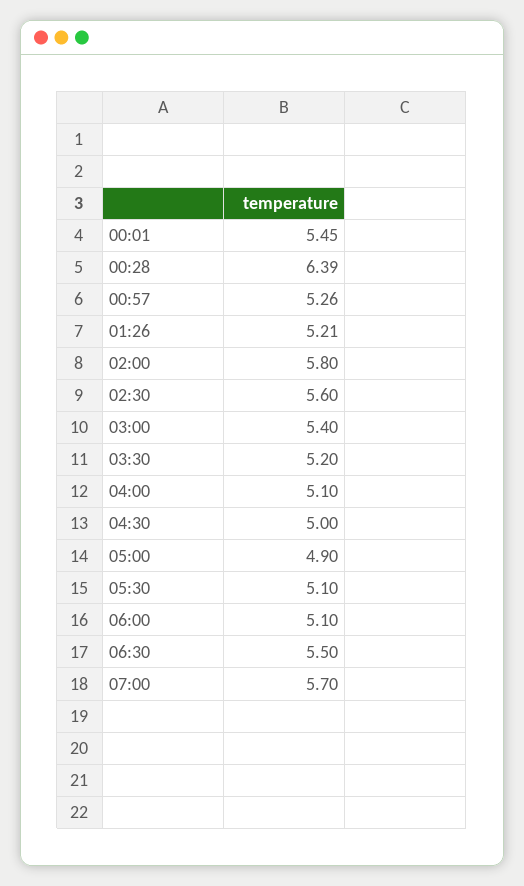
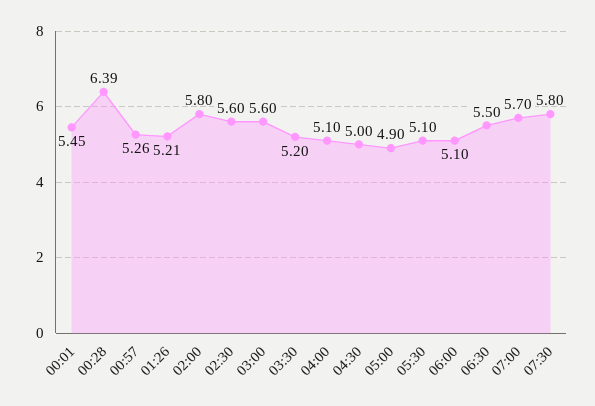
03:00: 5.4 -> 5.6
07:30: none -> 5.8

